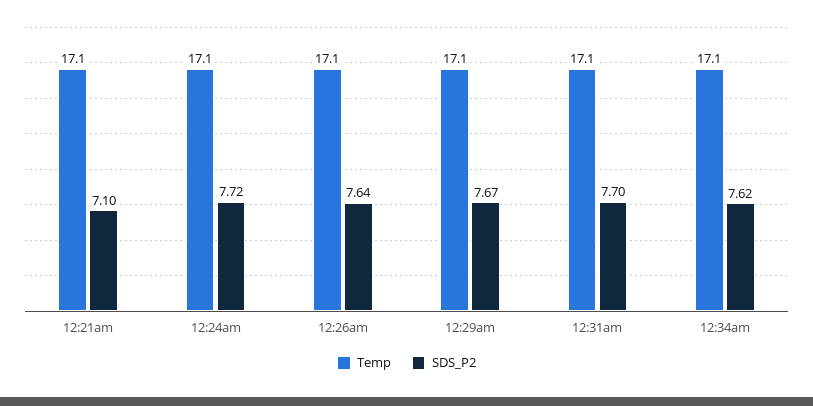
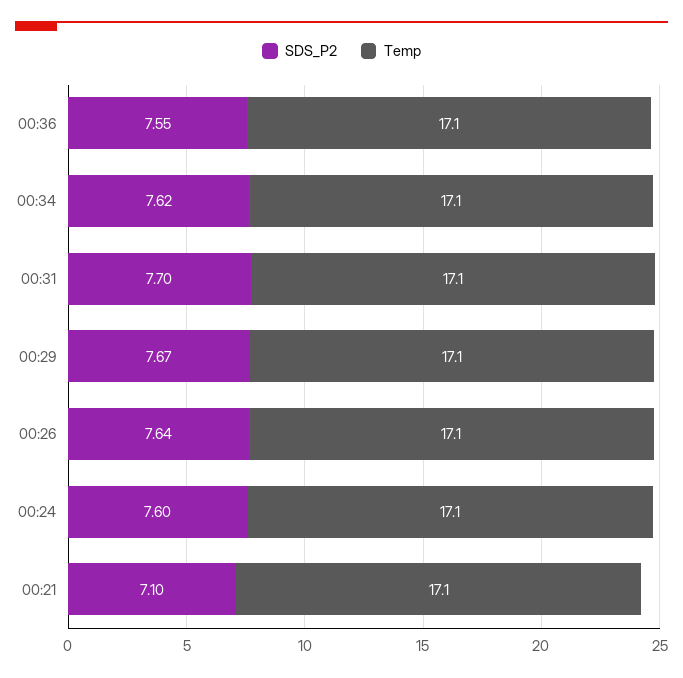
SDS_P2, 12:24am: 7.72 -> 7.6
SDS_P2, 00:36: none -> 7.55
Temp, 00:36: none -> 17.1

